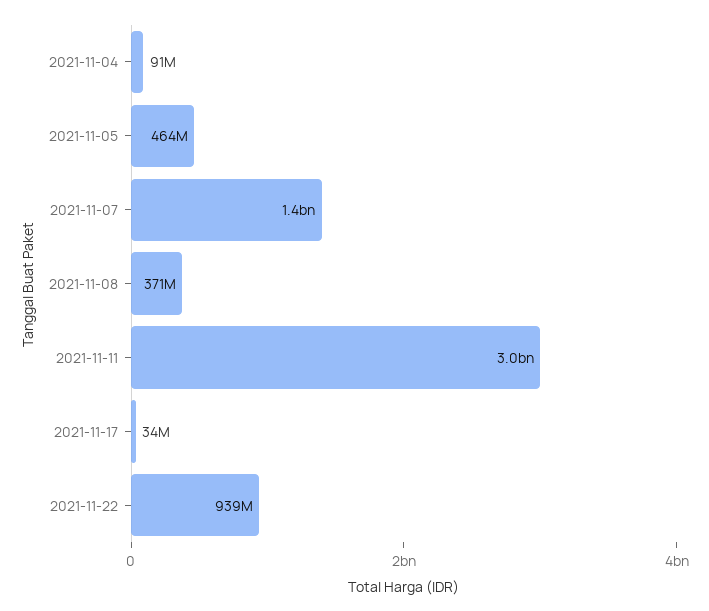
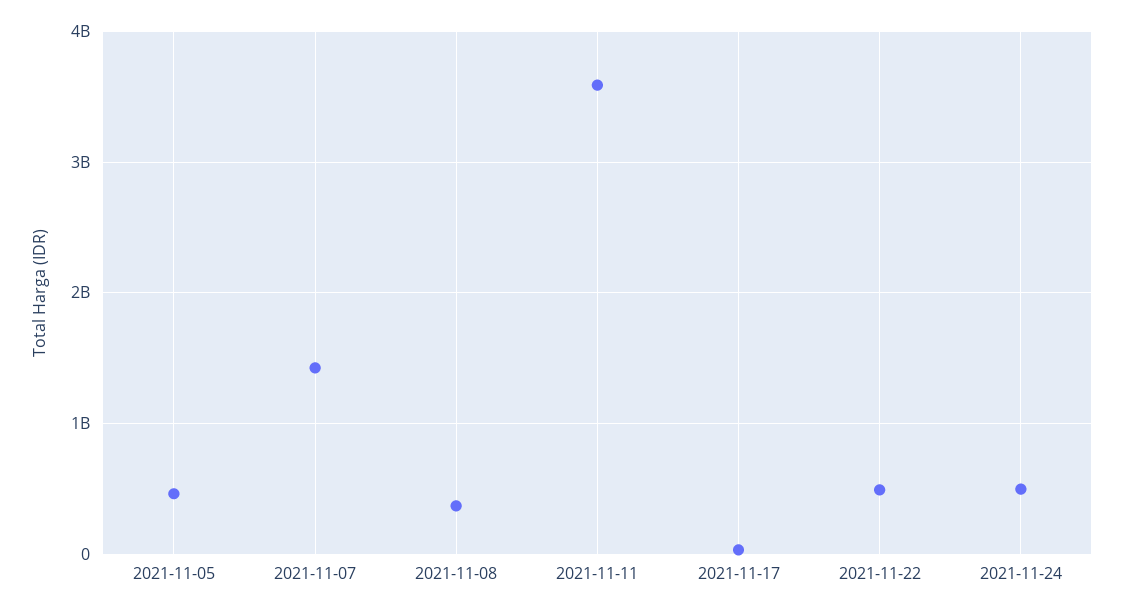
2021-11-04: 91000000 -> none
2021-11-11: 3000000000 -> 3600000000
2021-11-22: 939000000 -> 500000000
2021-11-24: none -> 500000000

